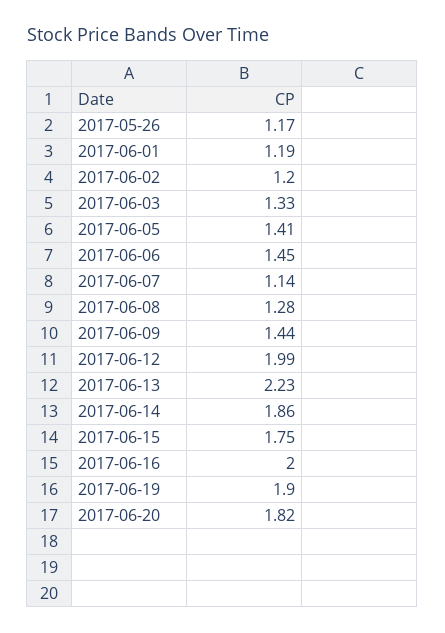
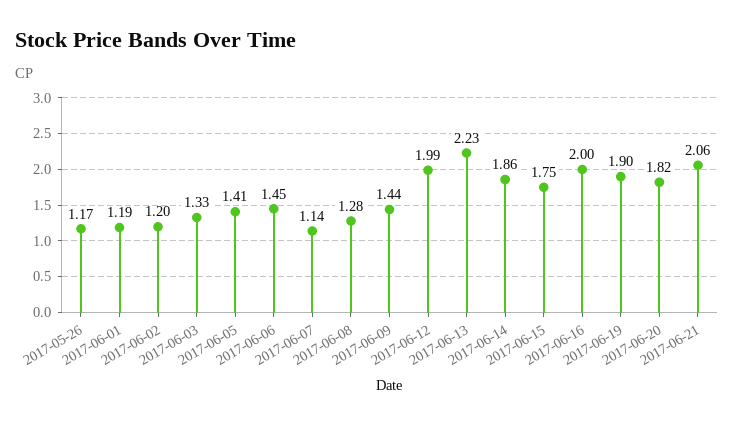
2017-06-21: none -> 2.06

